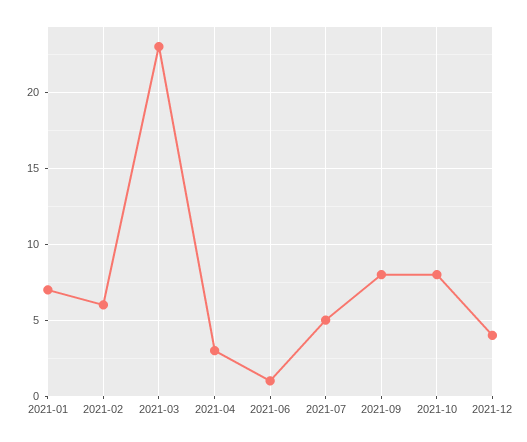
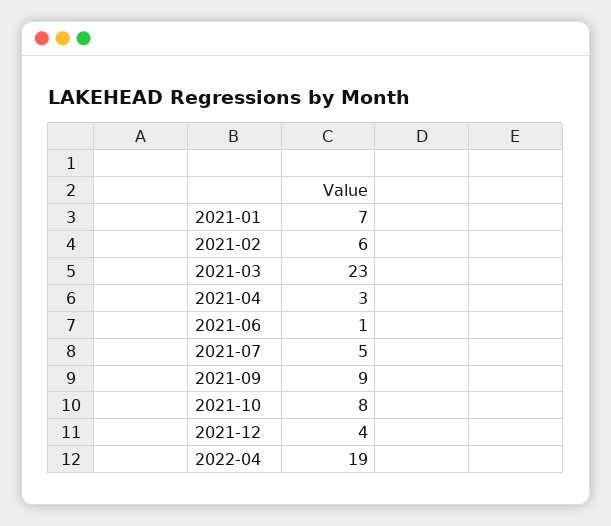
2021-09: 8 -> 9
2022-04: none -> 19

